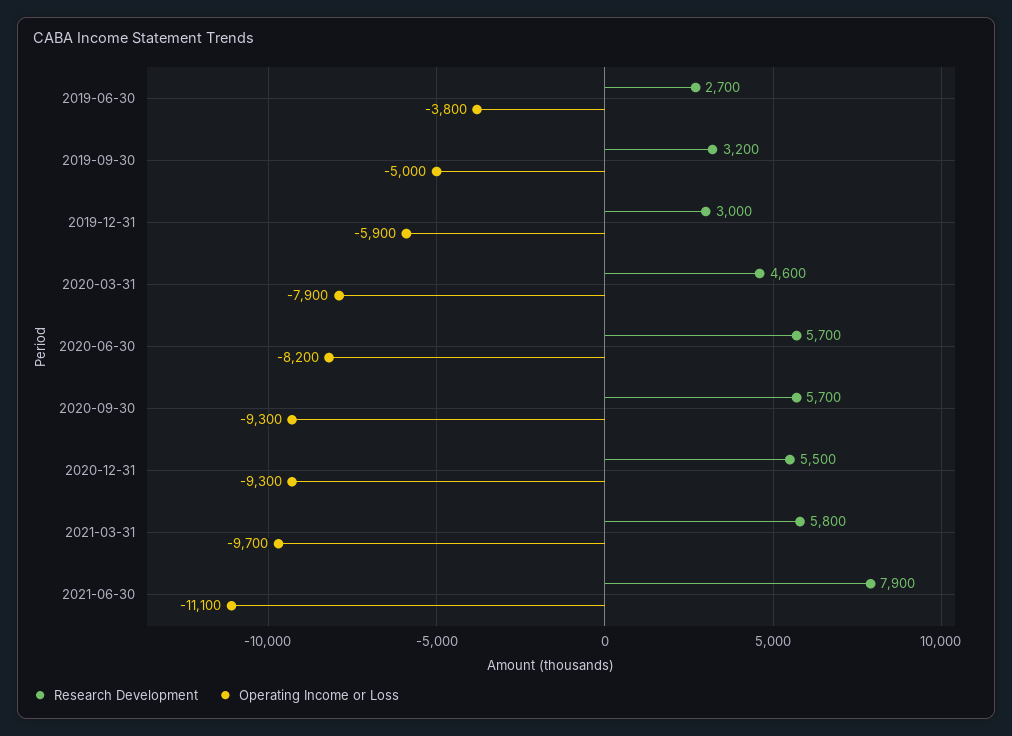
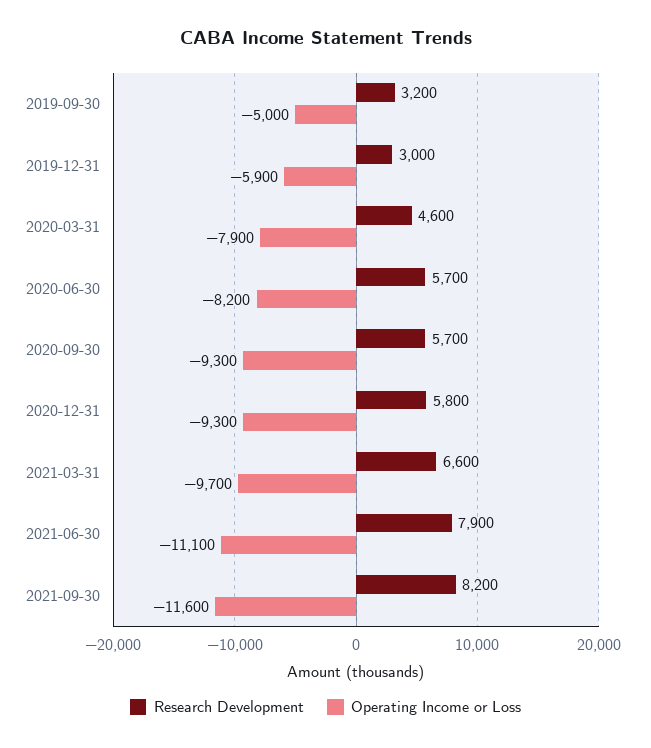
Research Development, 2019-06-30: 2700 -> none
Operating Income or Loss, 2019-06-30: -3800 -> none
Research Development, 2020-12-31: 5500 -> 5800
Research Development, 2021-03-31: 5800 -> 6600
Research Development, 2021-09-30: none -> 8200
Operating Income or Loss, 2021-09-30: none -> -11600

